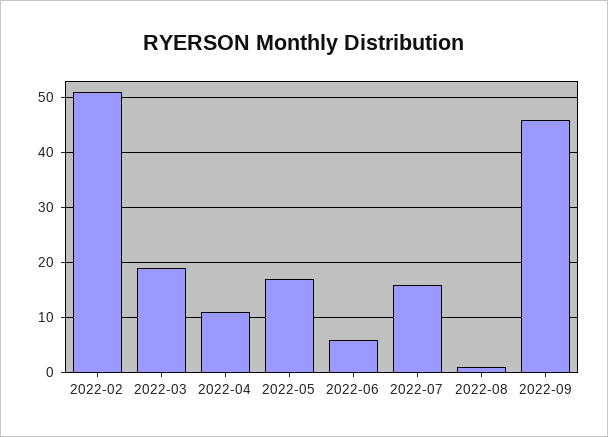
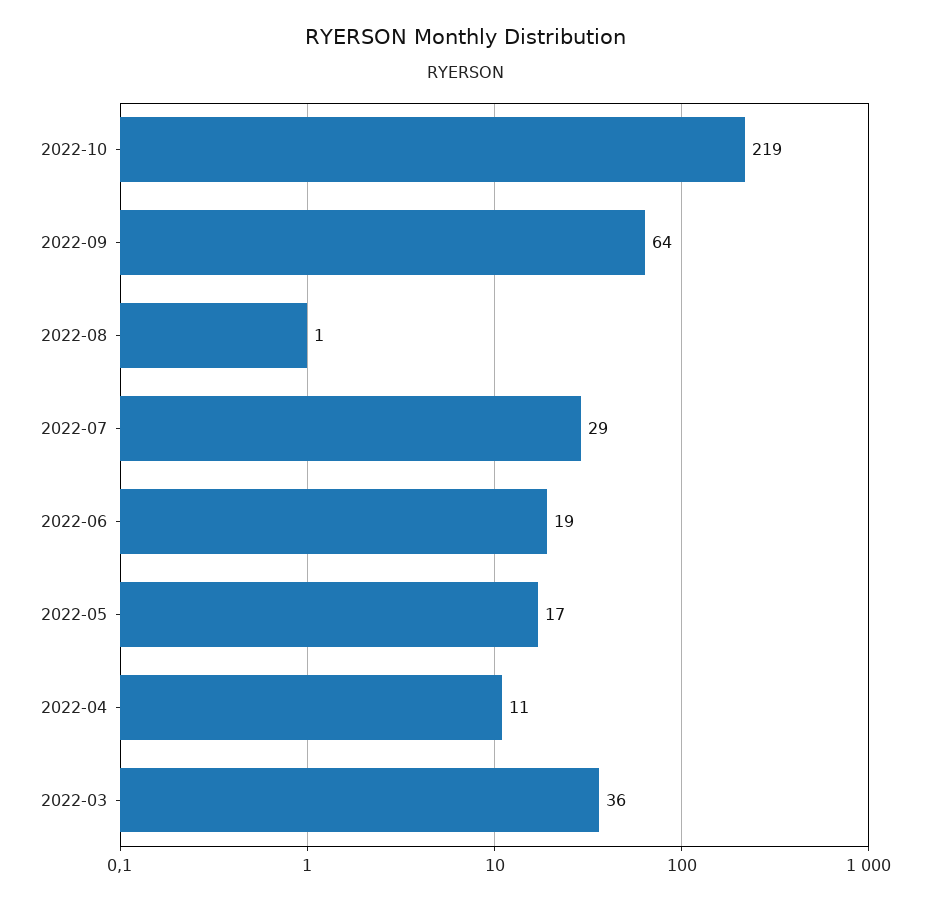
2022-02: 50 -> none
2022-03: 20 -> 36
2022-06: 5 -> 19
2022-07: 15 -> 29
2022-09: 45 -> 64
2022-10: none -> 219

